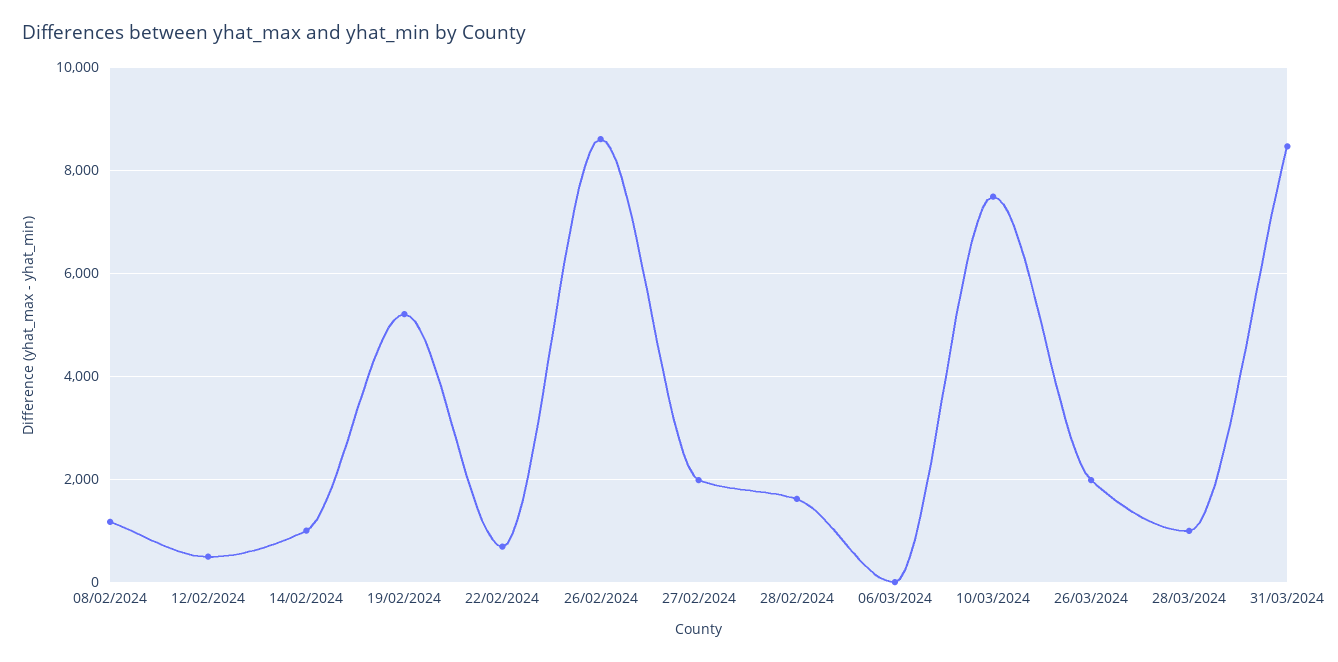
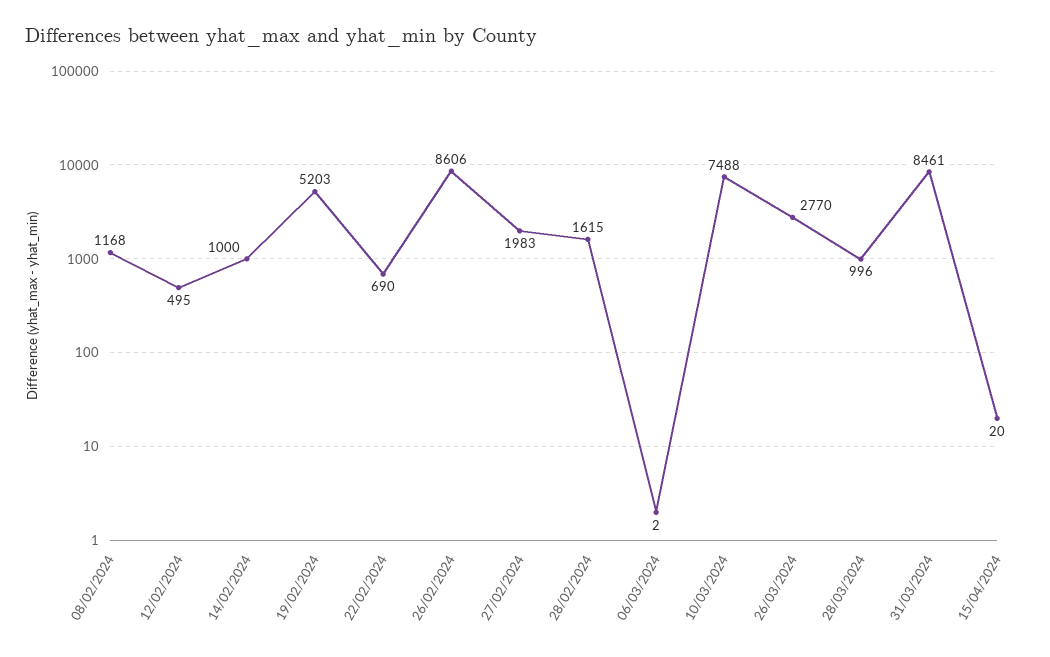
26/03/2024: 2000 -> 2770
15/04/2024: none -> 20

